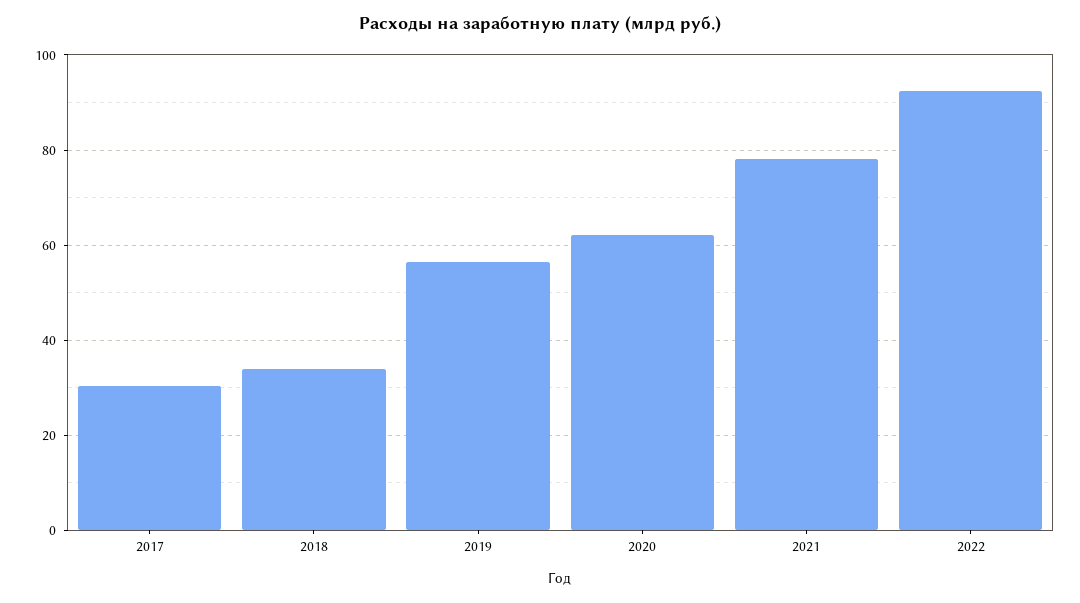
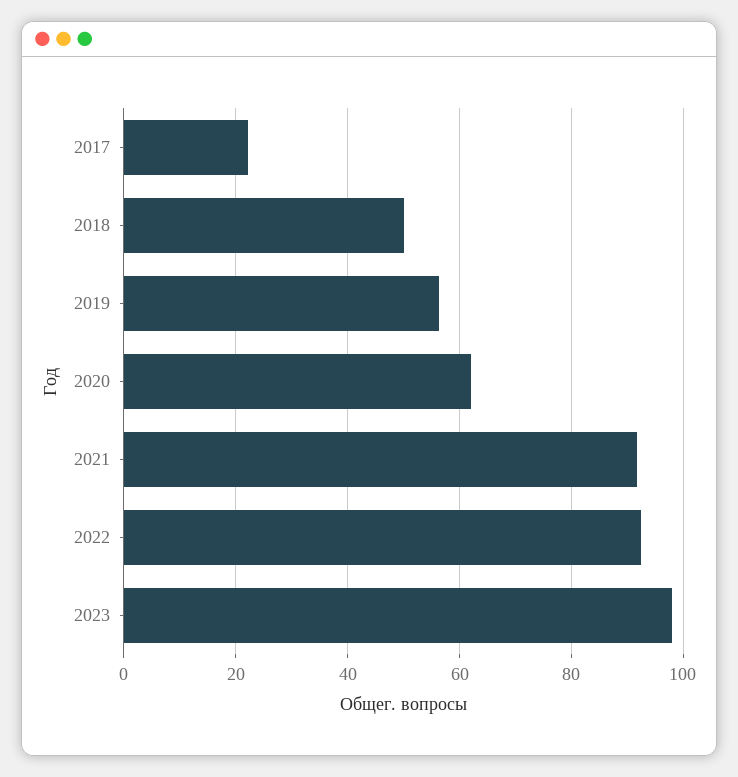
2017: 30 -> 22
2018: 34 -> 50
2021: 78 -> 92
2023: none -> 98

